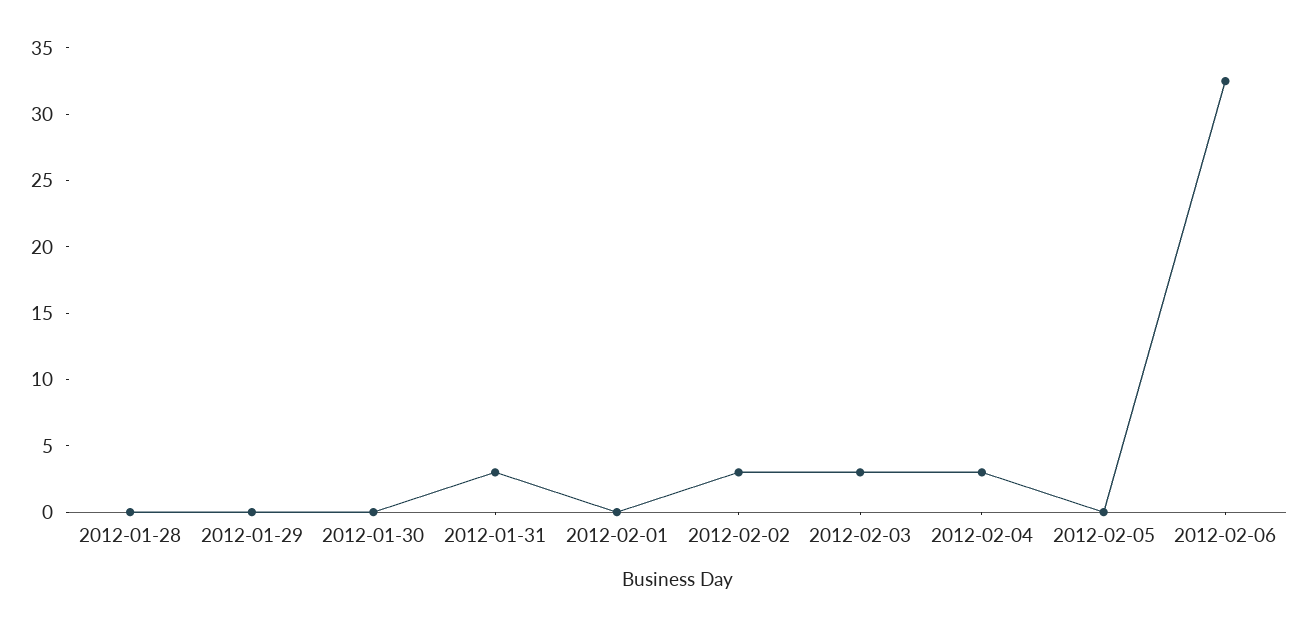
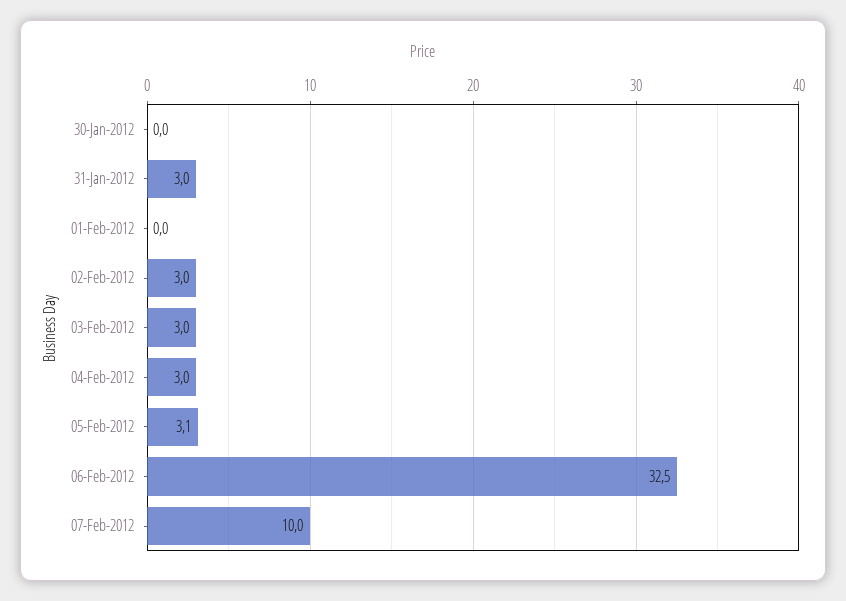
2012-01-28: 0 -> none
2012-01-29: 0 -> none
2012-02-05: 0 -> 3.1
07-Feb-2012: none -> 10

